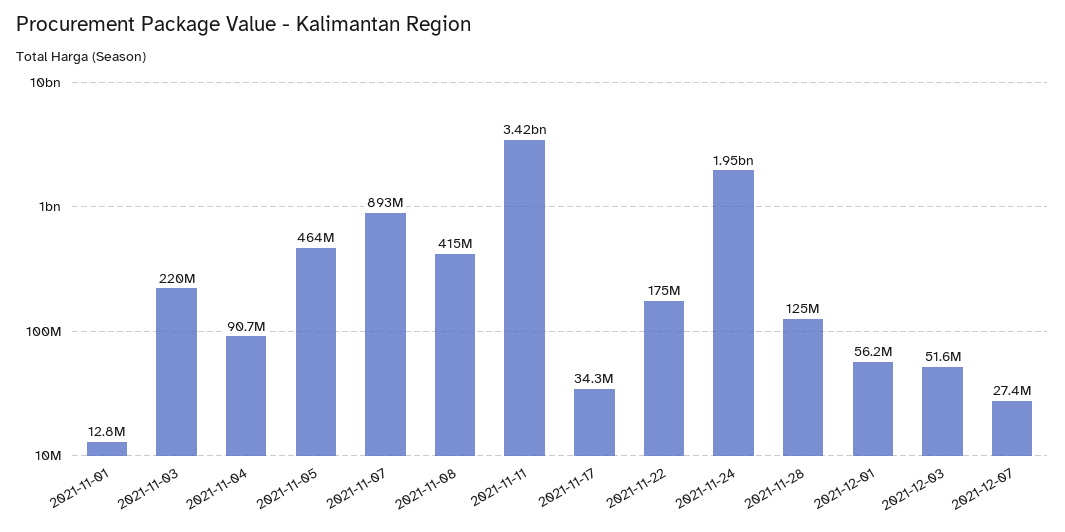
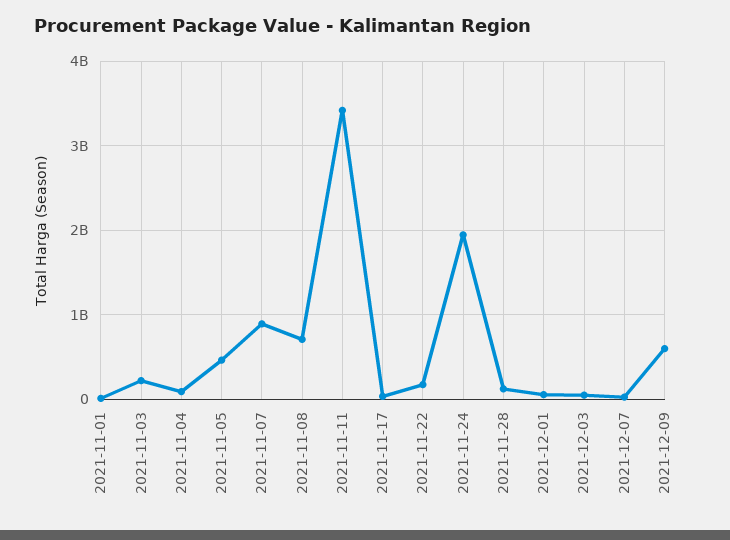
2021-11-08: 415000000 -> 700000000
2021-12-09: none -> 600000000

